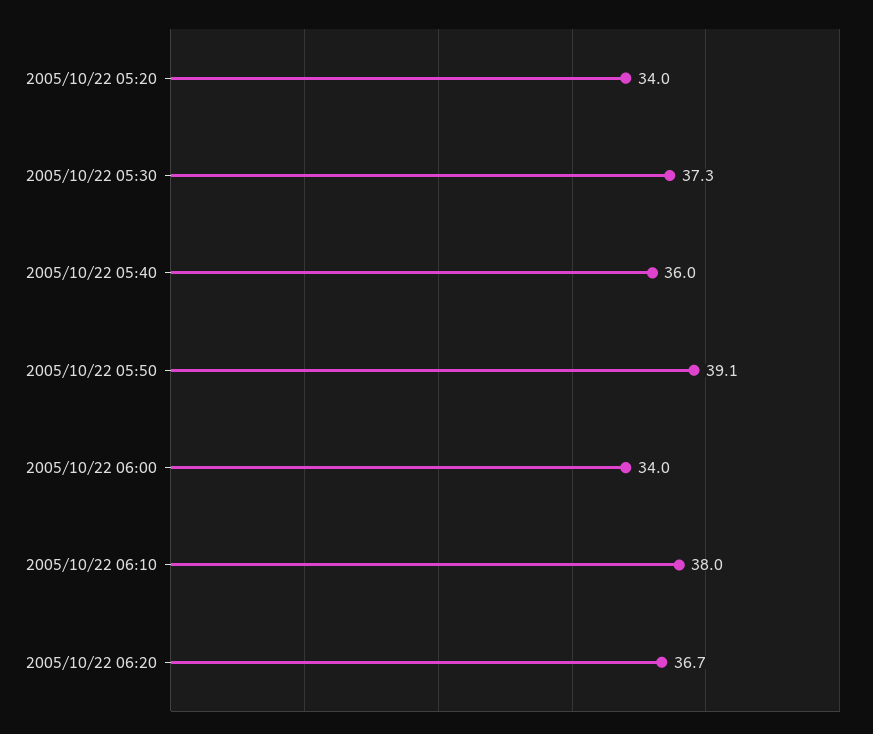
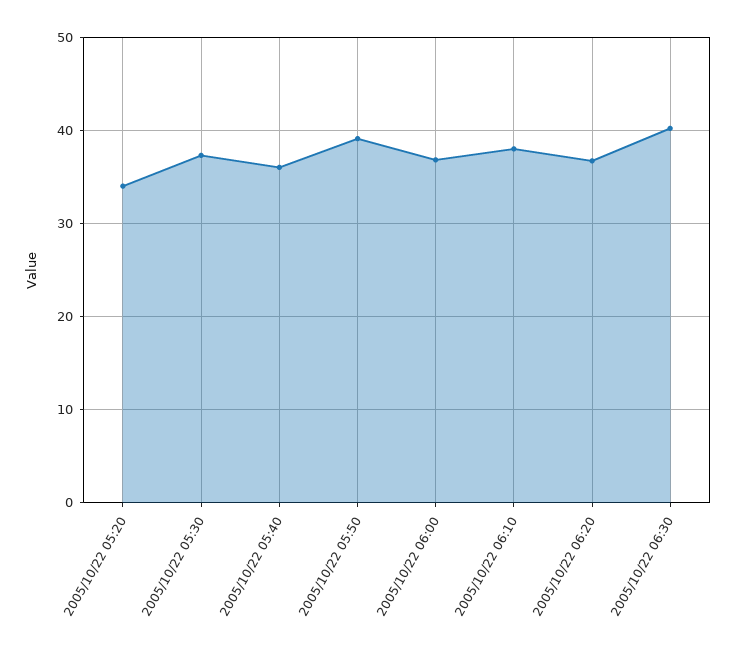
2005/10/22 06:00: 34 -> 37
2005/10/22 06:30: none -> 40

